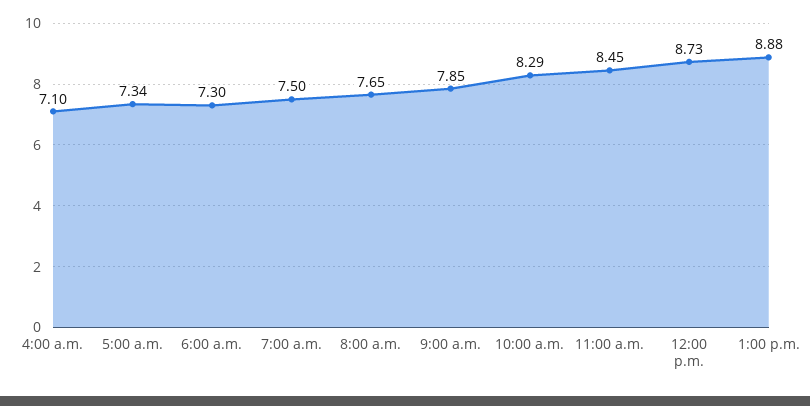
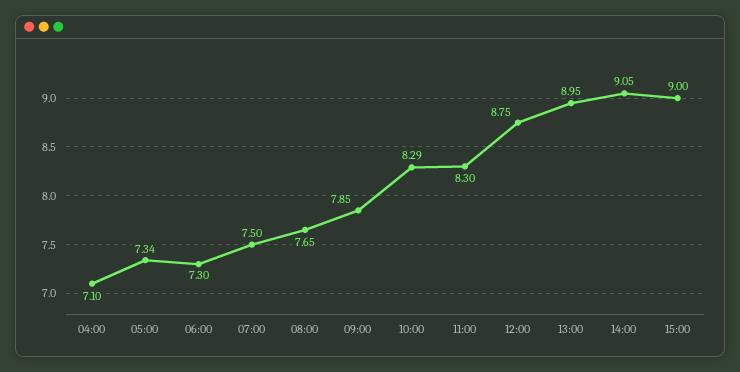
11:00 a.m.: 8.45 -> 8.3
12:00 p.m.: 8.73 -> 8.75
1:00 p.m.: 8.88 -> 8.95
14:00: none -> 9.05
15:00: none -> 9

